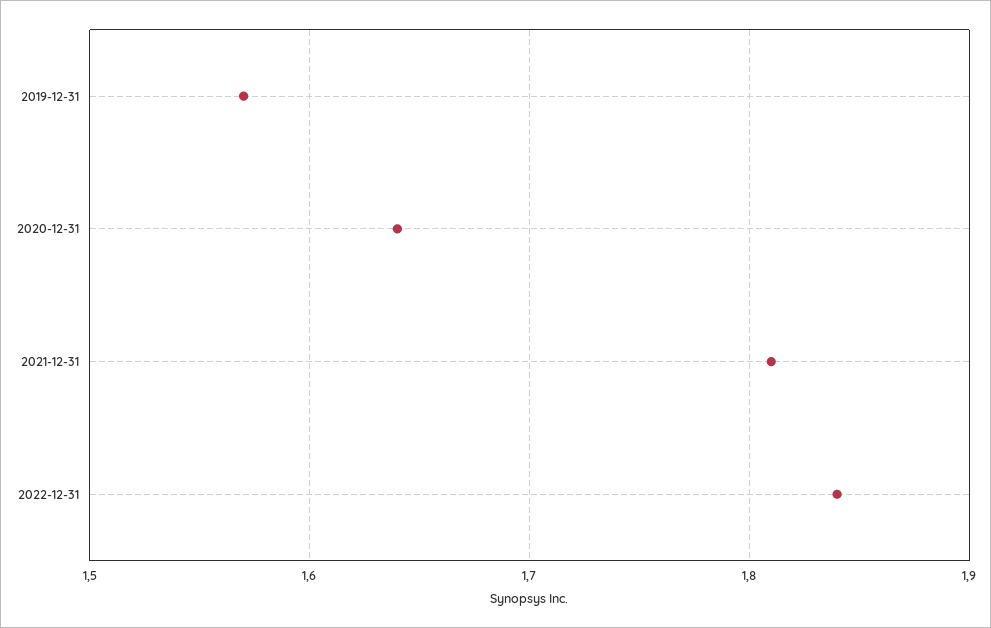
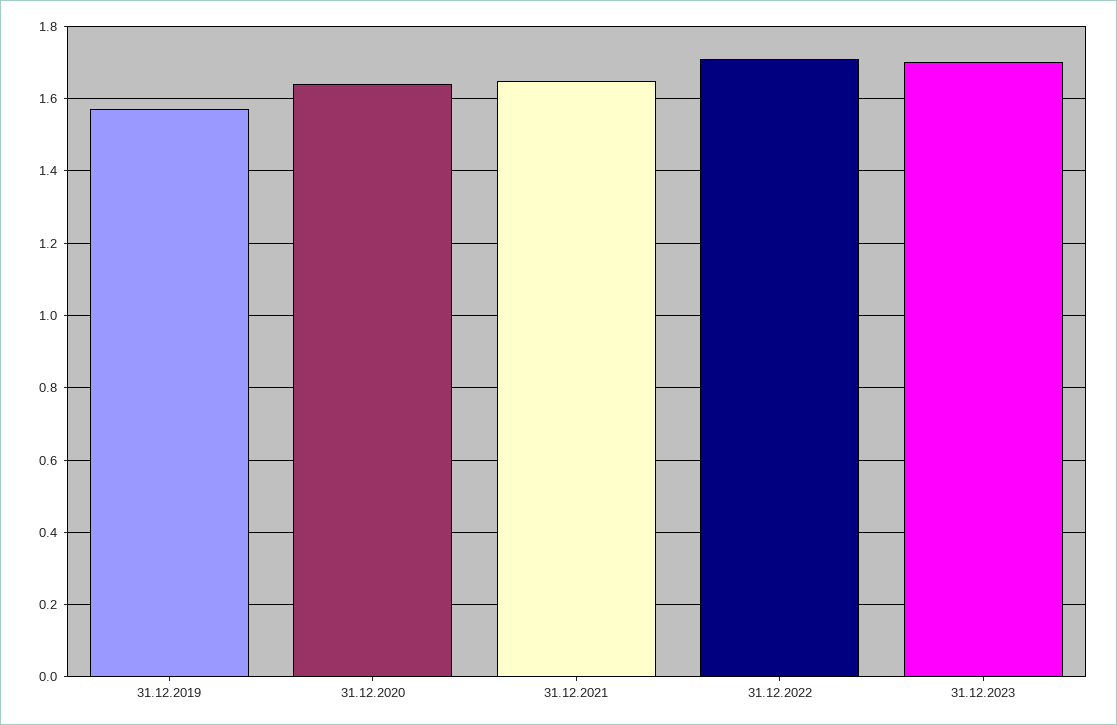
2021-12-31: 1.81 -> 1.65
2022-12-31: 1.84 -> 1.7
31.12.2023: none -> 1.7

